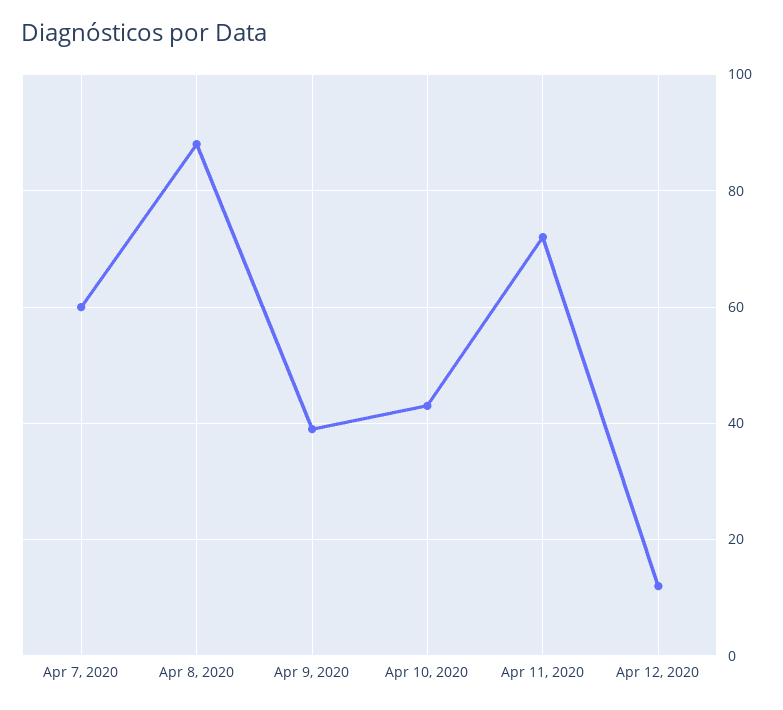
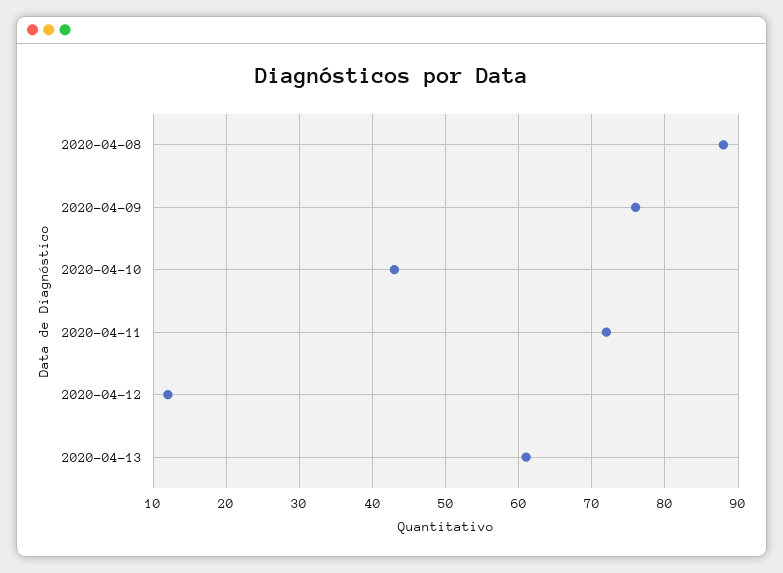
Apr 7, 2020: 60 -> none
Apr 9, 2020: 40 -> 76
2020-04-13: none -> 61

